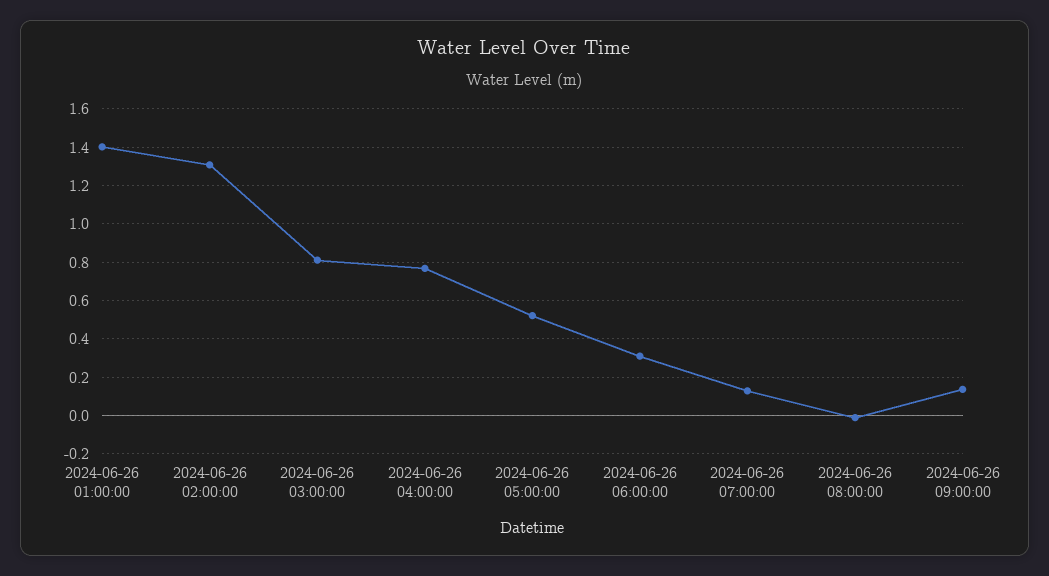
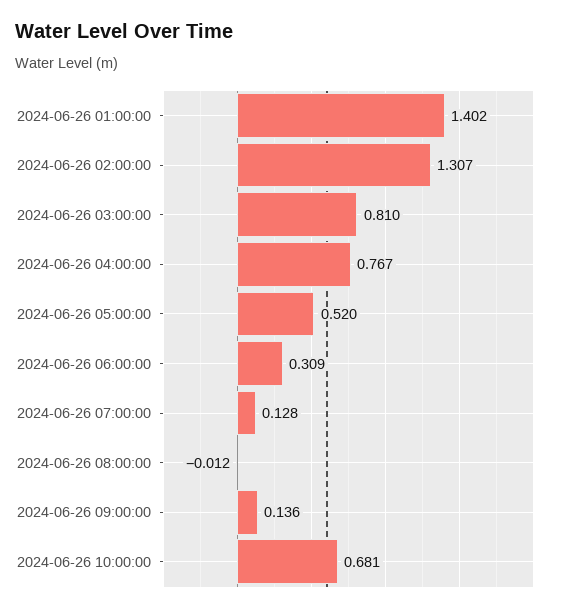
2024-06-26 10:00:00: none -> 0.681

